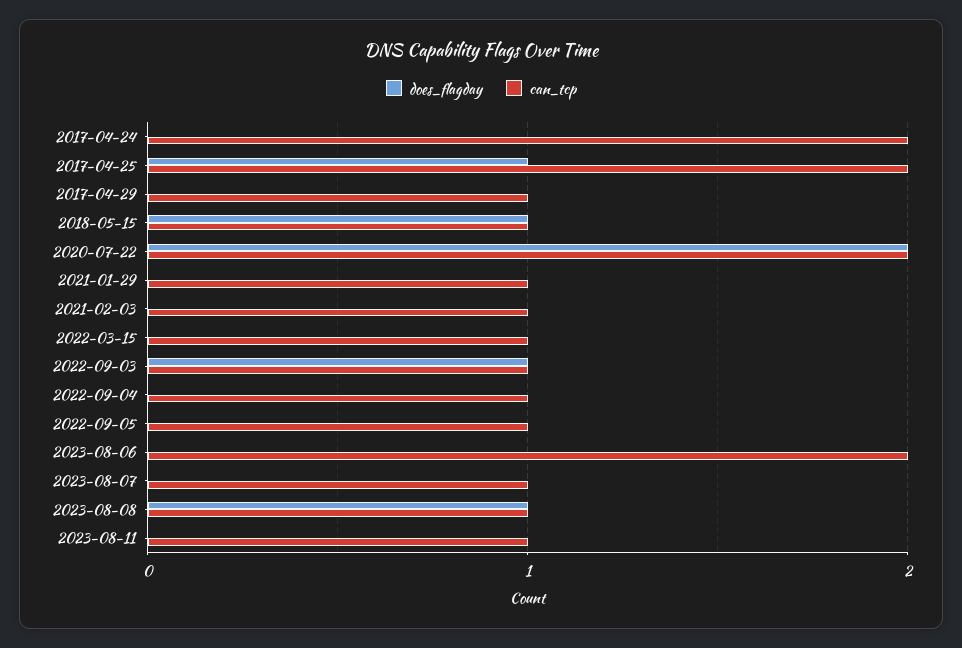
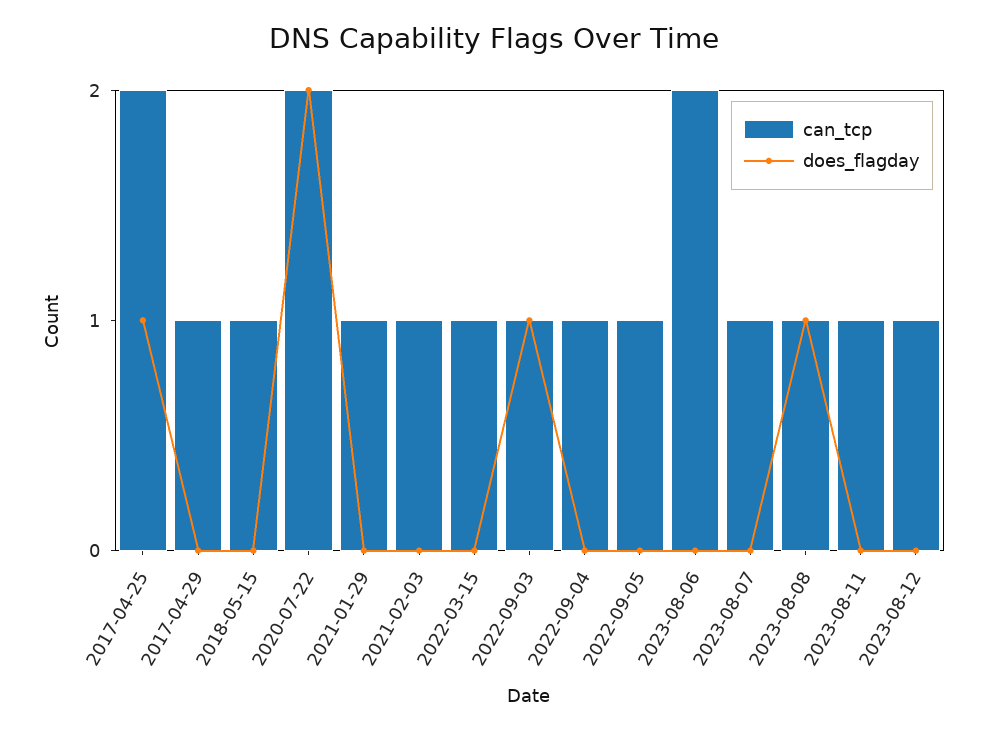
does_flagday, 2017-04-24: 0 -> none
can_tcp, 2017-04-24: 2 -> none
does_flagday, 2018-05-15: 1 -> 0
can_tcp, 2023-08-12: none -> 1
does_flagday, 2023-08-12: none -> 0

